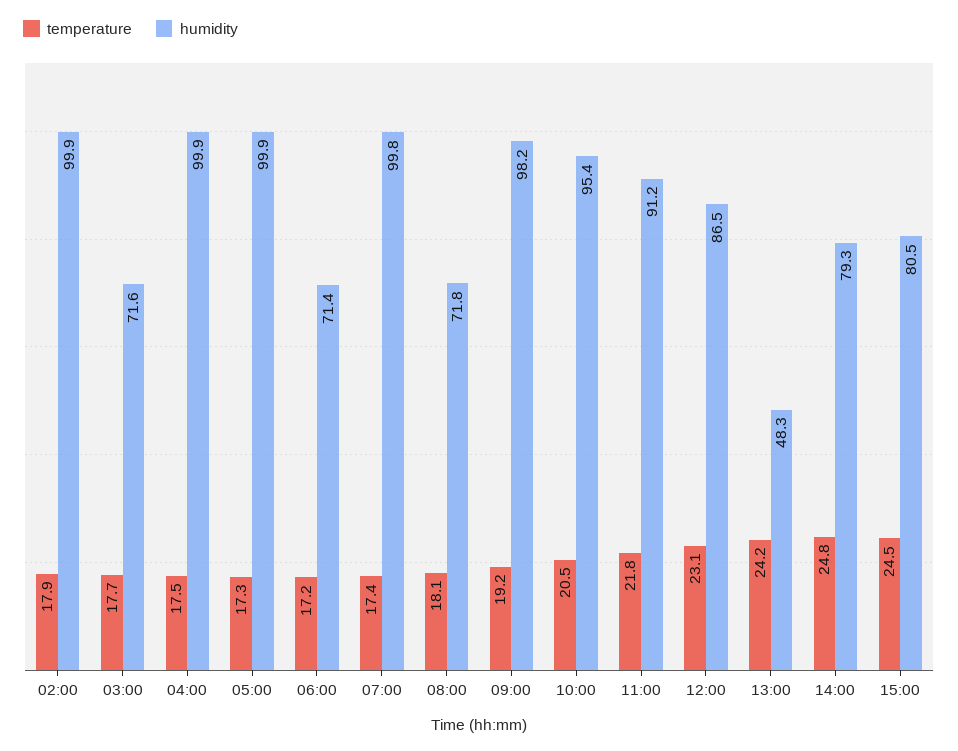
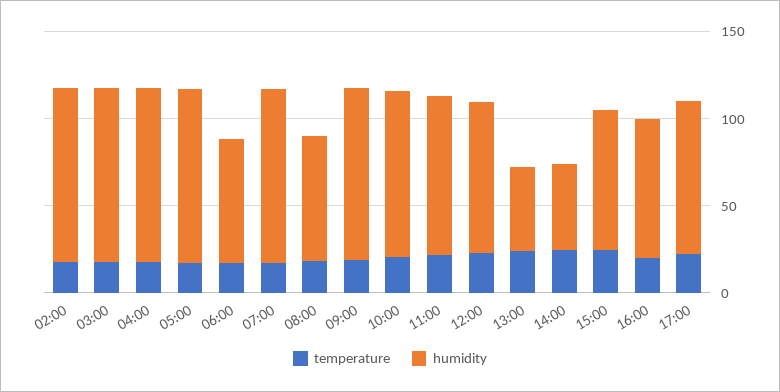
humidity, 03:00: 71.6 -> 100
humidity, 14:00: 79.3 -> 50
temperature, 16:00: none -> 20
humidity, 16:00: none -> 80
temperature, 17:00: none -> 20
humidity, 17:00: none -> 90

